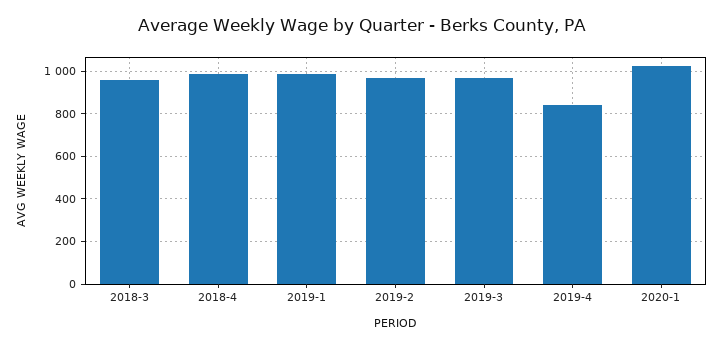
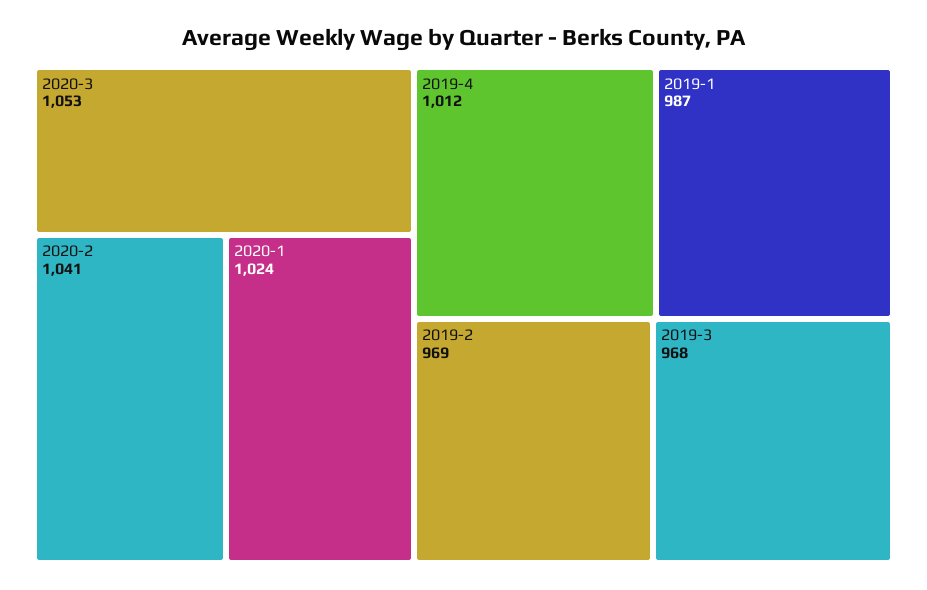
2018-3: 950 -> none
2018-4: 1000 -> none
2019-4: 850 -> 1012
2020-3: none -> 1053
2020-2: none -> 1041

